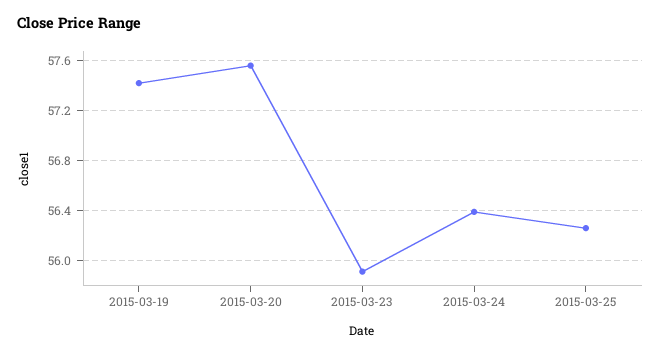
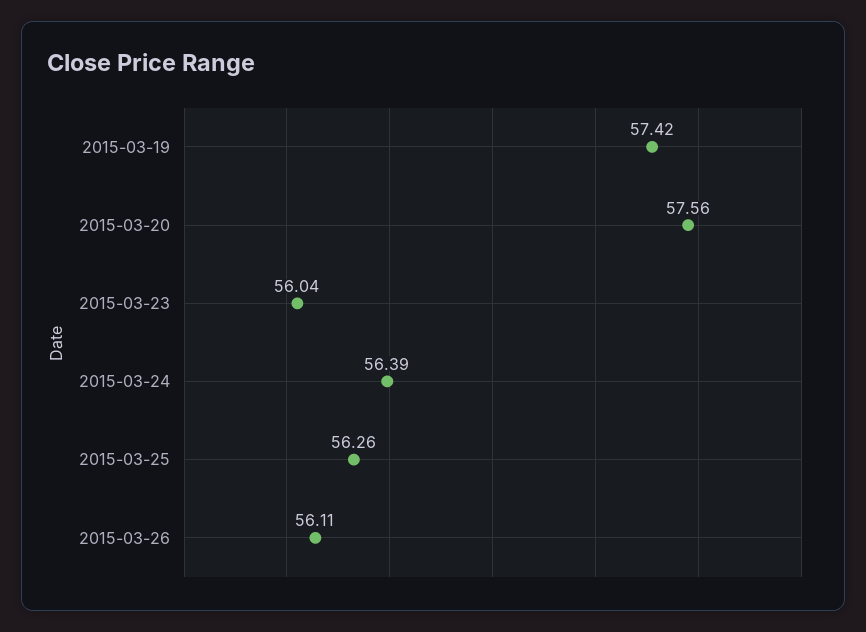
2015-03-23: 55.9 -> 56.04
2015-03-26: none -> 56.11

